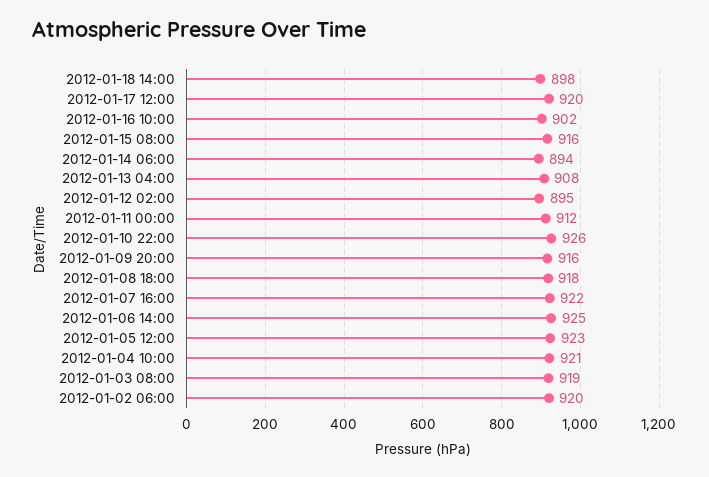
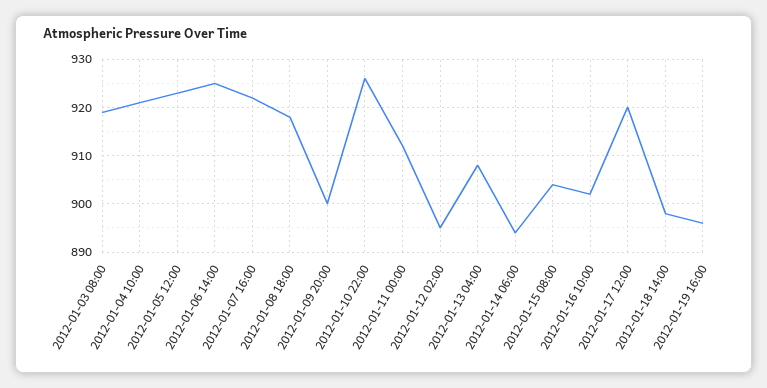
2012-01-15 08:00: 916 -> 905
2012-01-09 20:00: 916 -> 900
2012-01-02 06:00: 920 -> none
2012-01-19 16:00: none -> 895

